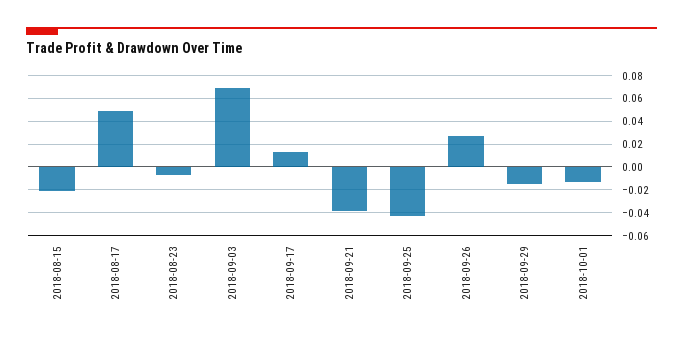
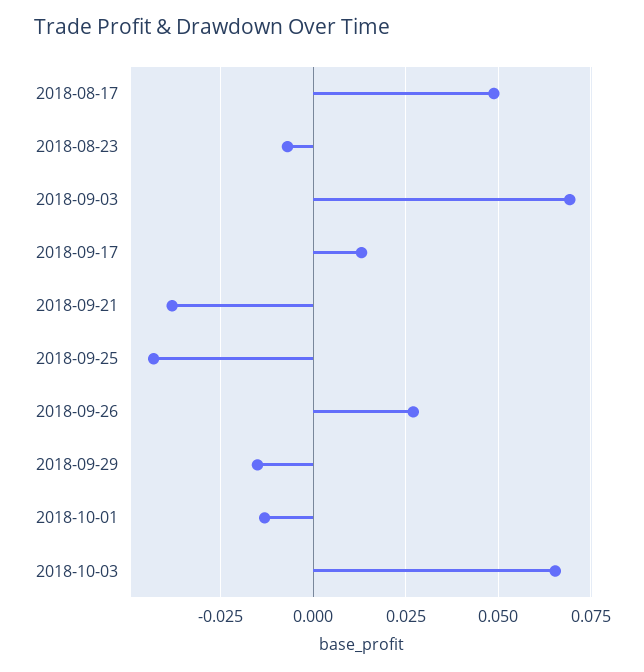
2018-08-15: -0.02 -> none
2018-10-03: none -> 0.065

